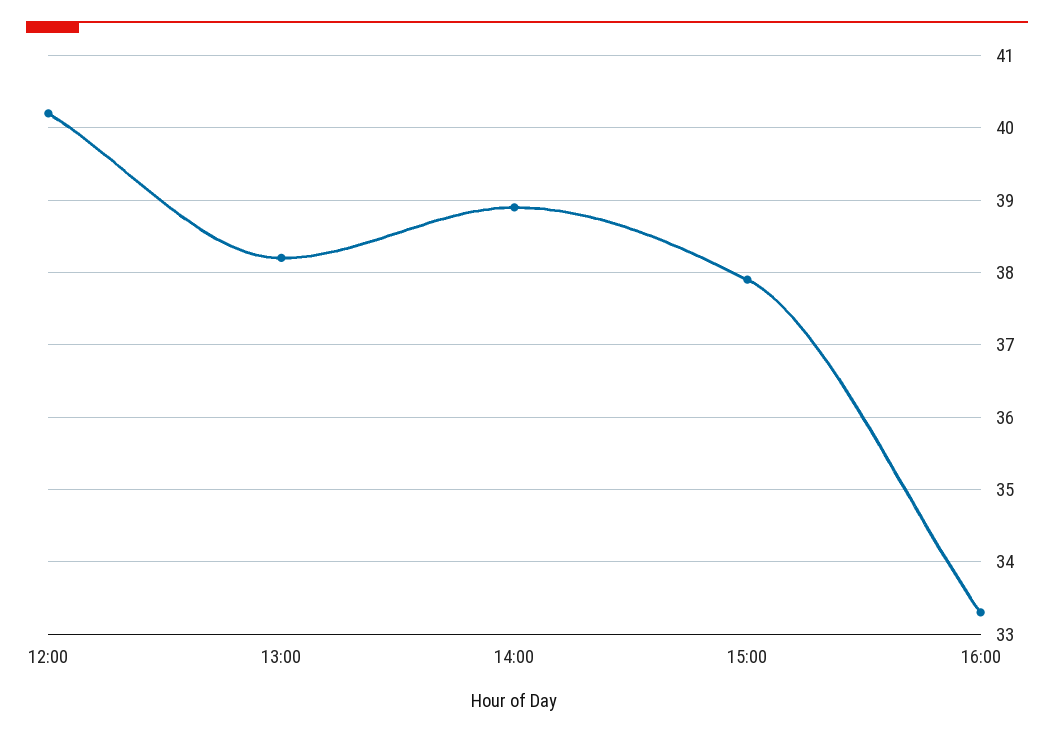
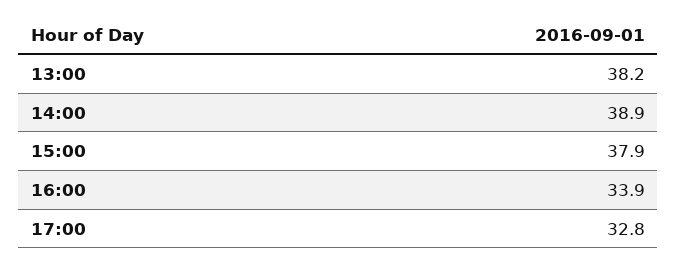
12:00: 40.2 -> none
16:00: 33.3 -> 33.9
17:00: none -> 32.8

